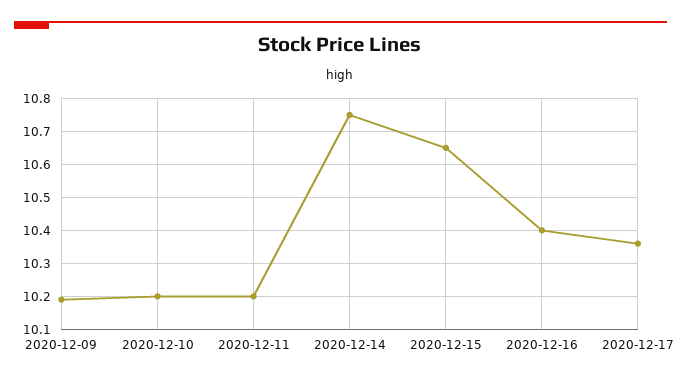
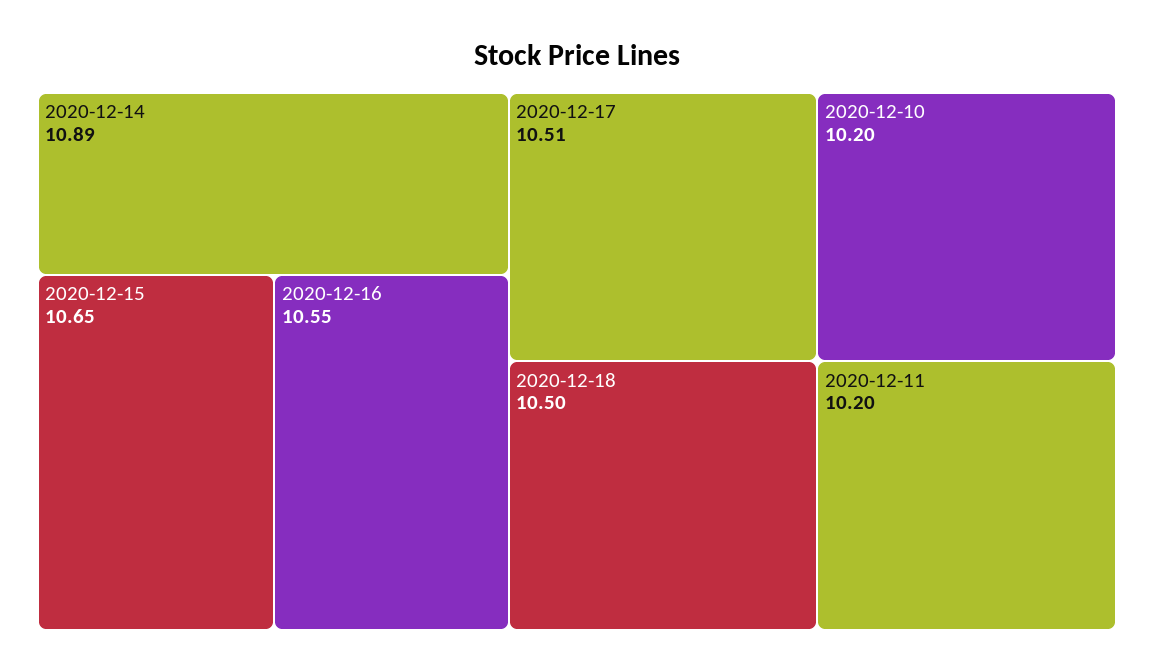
2020-12-09: 10.2 -> none
2020-12-14: 10.75 -> 10.89
2020-12-16: 10.4 -> 10.55
2020-12-17: 10.35 -> 10.51
2020-12-18: none -> 10.5

